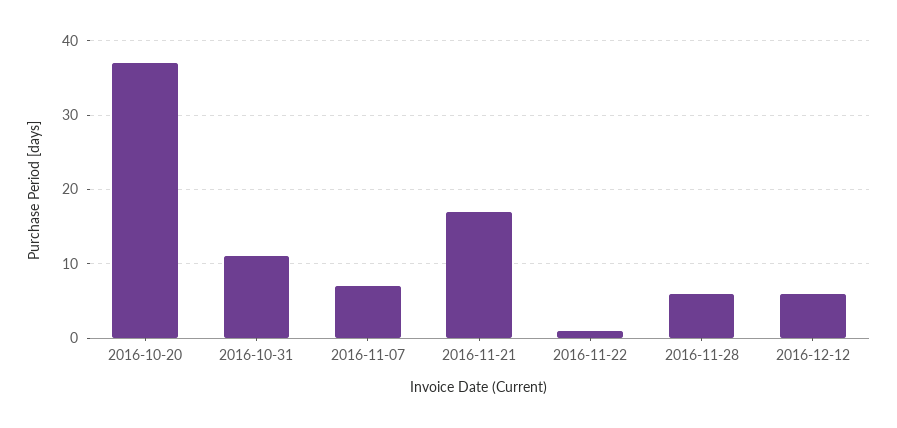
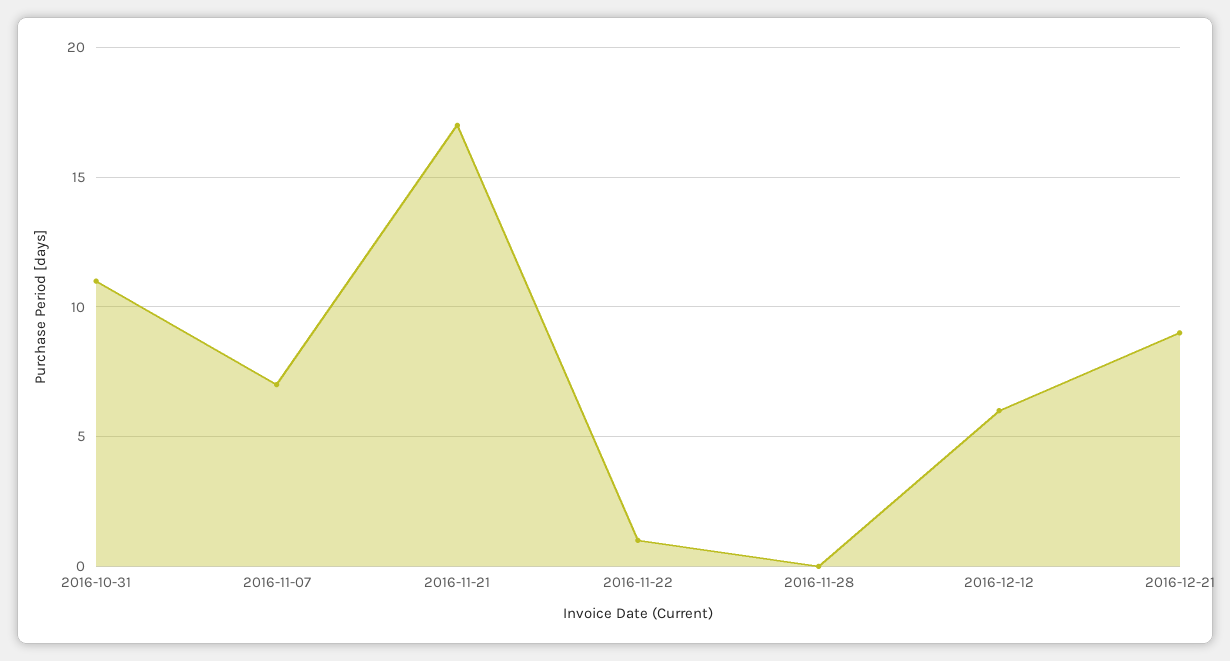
2016-10-20: 37 -> none
2016-11-28: 6 -> 0
2016-12-21: none -> 9

